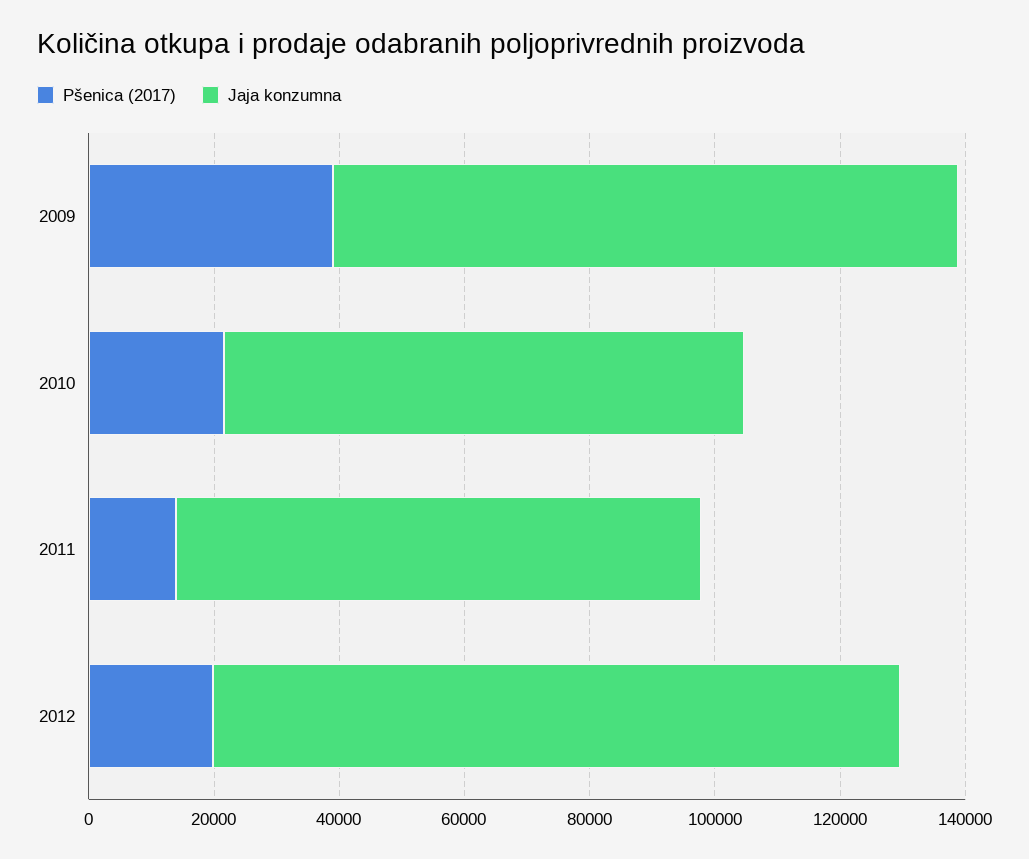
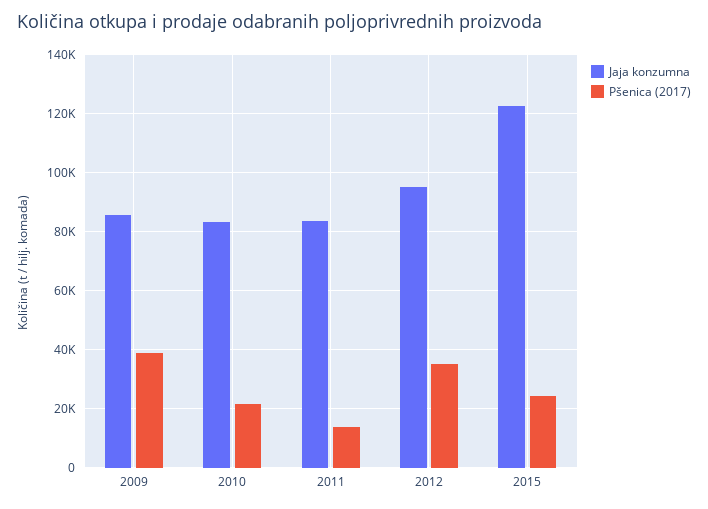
Jaja konzumna, 2009: 100000 -> 85000
Pšenica (2017), 2012: 20000 -> 35000
Jaja konzumna, 2012: 110000 -> 95000
Jaja konzumna, 2015: none -> 122500
Pšenica (2017), 2015: none -> 25000

